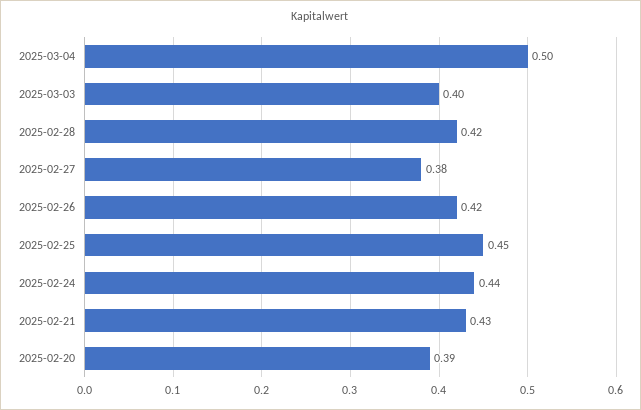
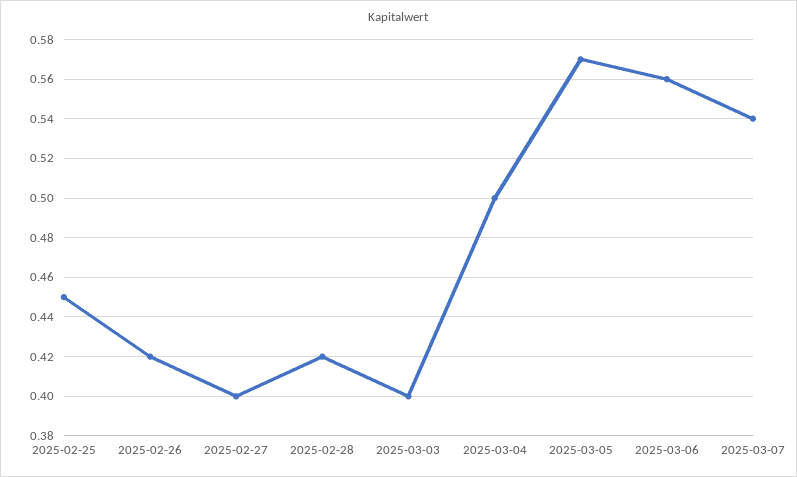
2025-02-27: 0.38 -> 0.4
2025-02-24: 0.44 -> none
2025-02-21: 0.43 -> none
2025-02-20: 0.39 -> none
2025-03-05: none -> 0.57
2025-03-06: none -> 0.56
2025-03-07: none -> 0.54

